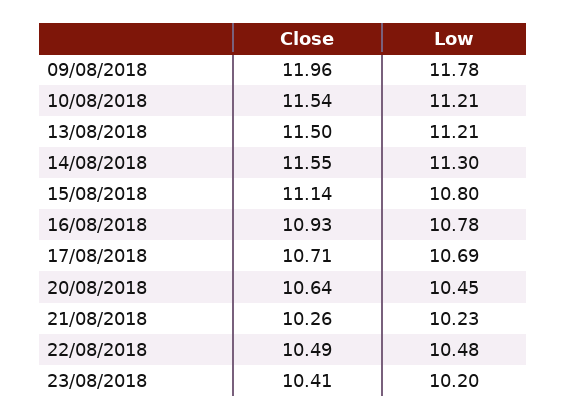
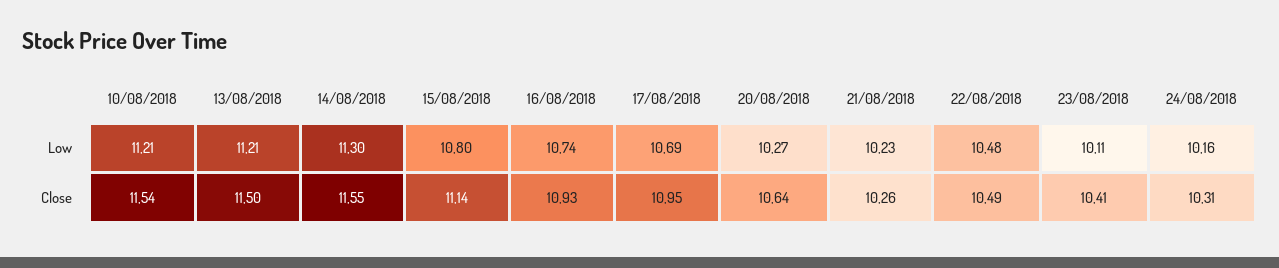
Close, 09/08/2018: 11.96 -> none
Low, 09/08/2018: 11.78 -> none
Low, 16/08/2018: 10.78 -> 10.74
Close, 17/08/2018: 10.71 -> 10.95
Low, 20/08/2018: 10.45 -> 10.27
Low, 23/08/2018: 10.2 -> 10.11
Low, 24/08/2018: none -> 10.16
Close, 24/08/2018: none -> 10.31

